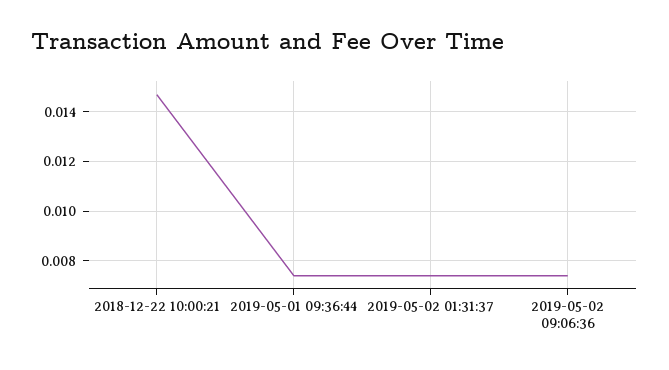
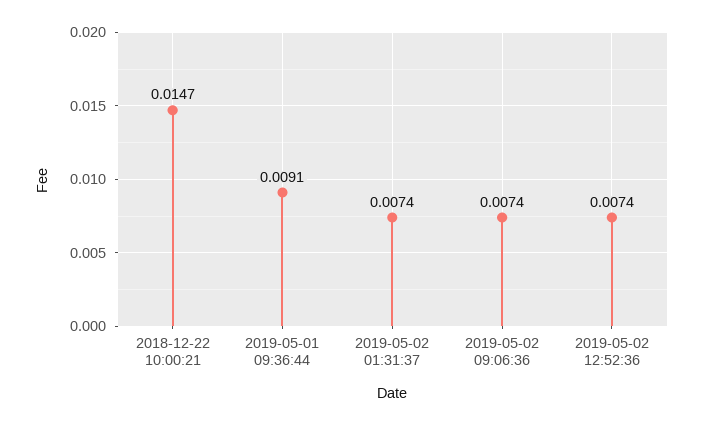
2019-05-01 09:36:44: 0.0075 -> 0.0091
2019-05-02 12:52:36: none -> 0.0074

